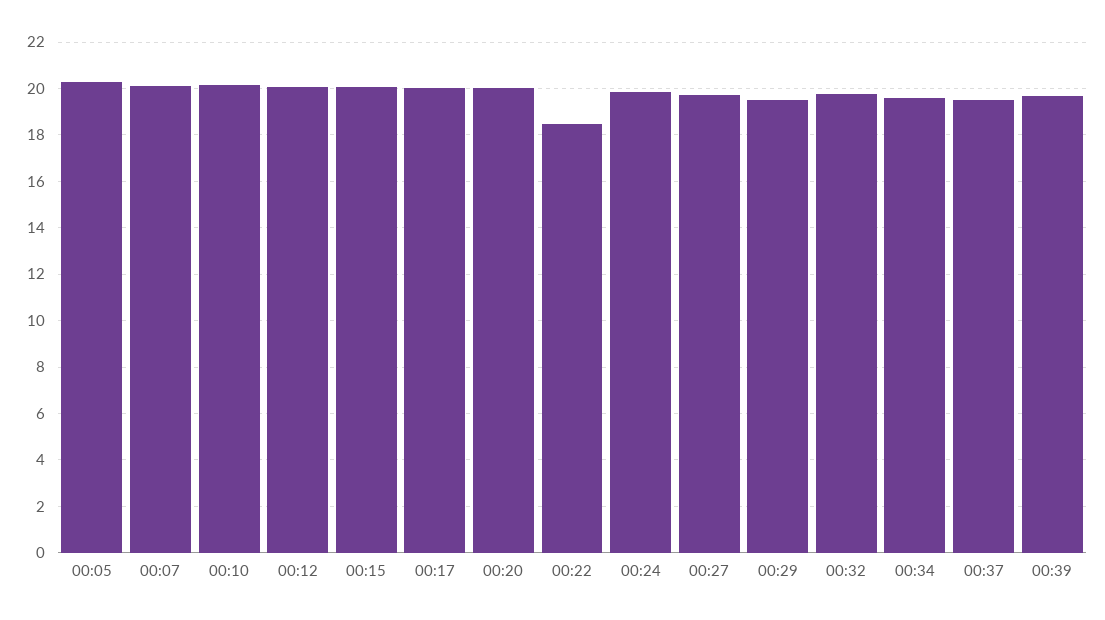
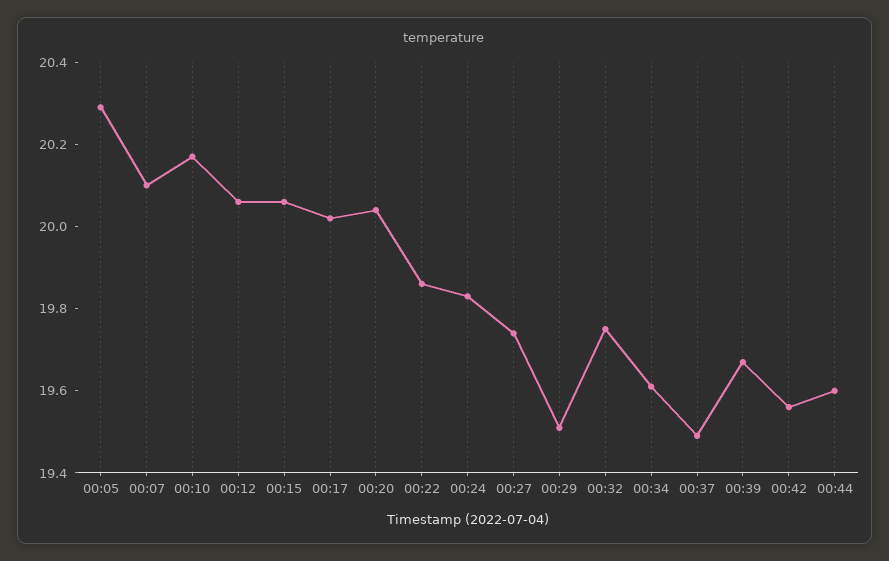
00:22: 18.5 -> 19.85
00:42: none -> 19.55
00:44: none -> 19.6

